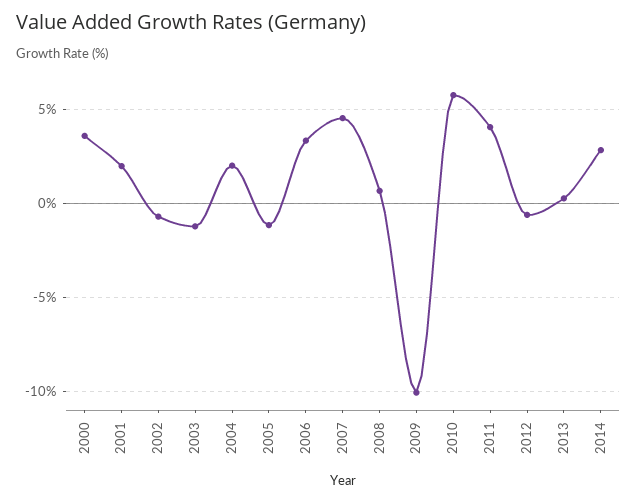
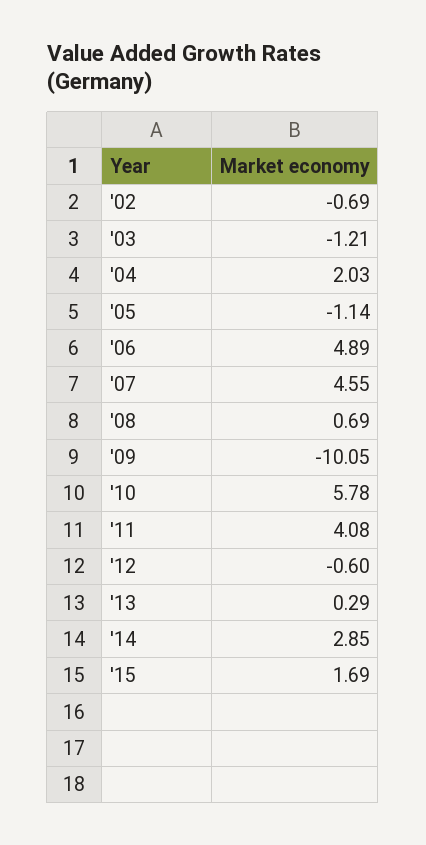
2000: 3.5 -> none
2001: 2 -> none
2006: 3.5 -> 4.89
'15: none -> 1.69

